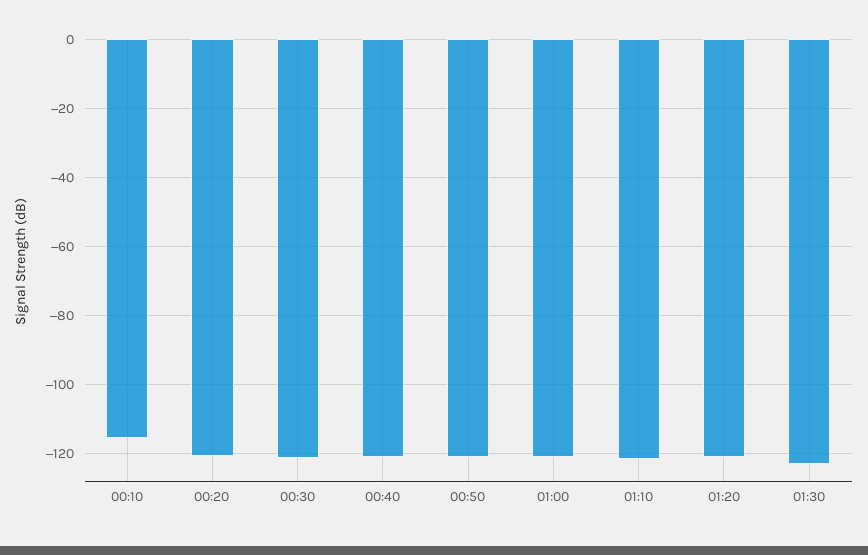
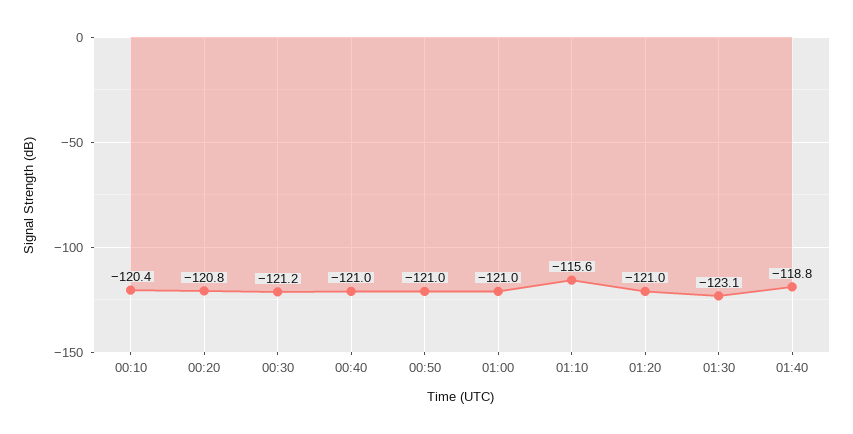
00:10: -116 -> -120.4
01:10: -122 -> -115.6
01:40: none -> -118.8

